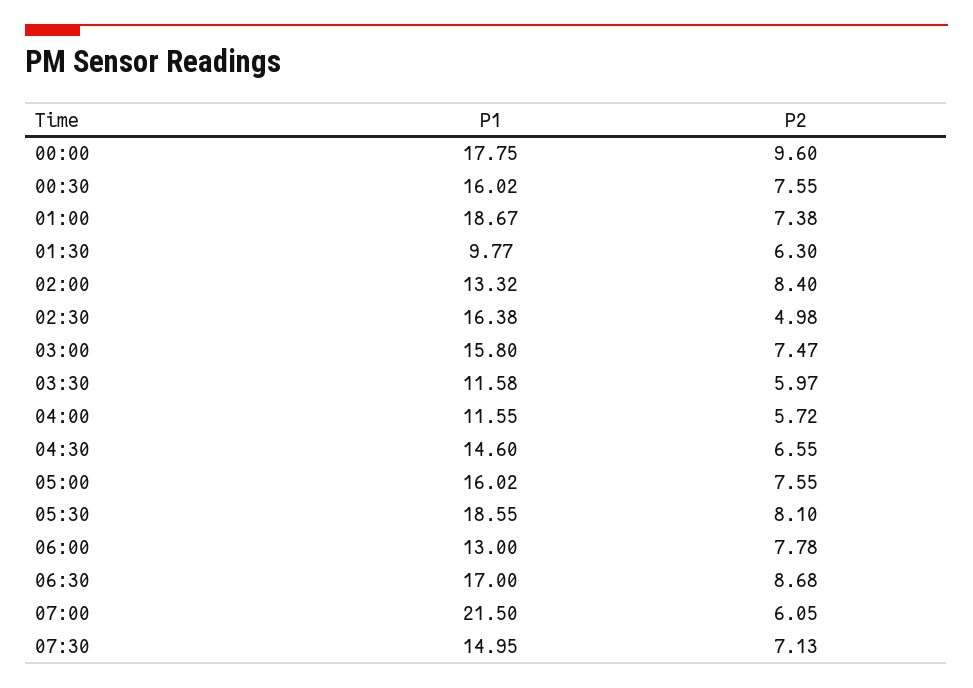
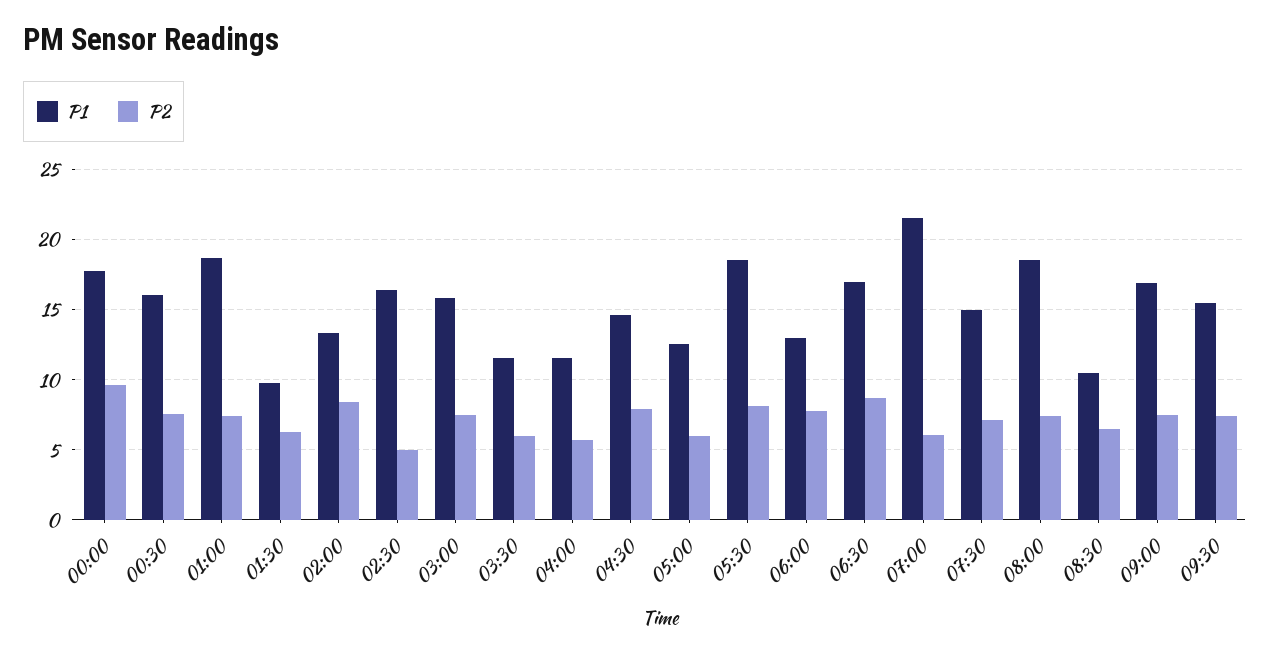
P2, 04:30: 6.55 -> 8
P1, 05:00: 16.02 -> 12.5
P2, 05:00: 7.55 -> 6
P1, 08:00: none -> 18.5
P2, 08:00: none -> 7.5
P1, 08:30: none -> 10.5
P2, 08:30: none -> 6.5
P1, 09:00: none -> 17
P2, 09:00: none -> 7.5
P1, 09:30: none -> 15.5
P2, 09:30: none -> 7.5

